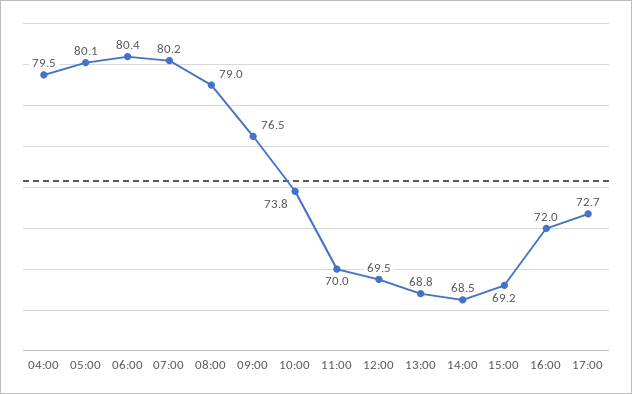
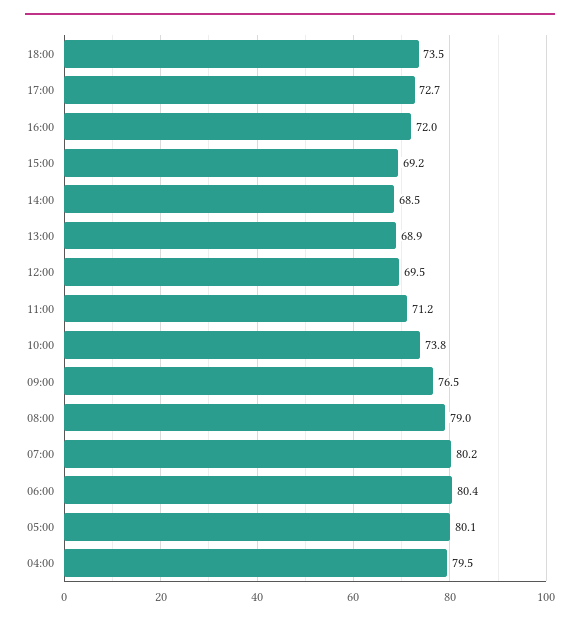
11:00: 70 -> 71.2
13:00: 68.8 -> 68.9
18:00: none -> 73.5

